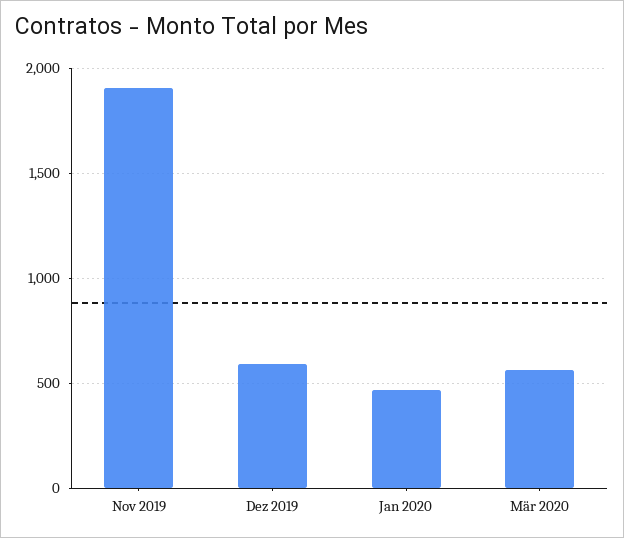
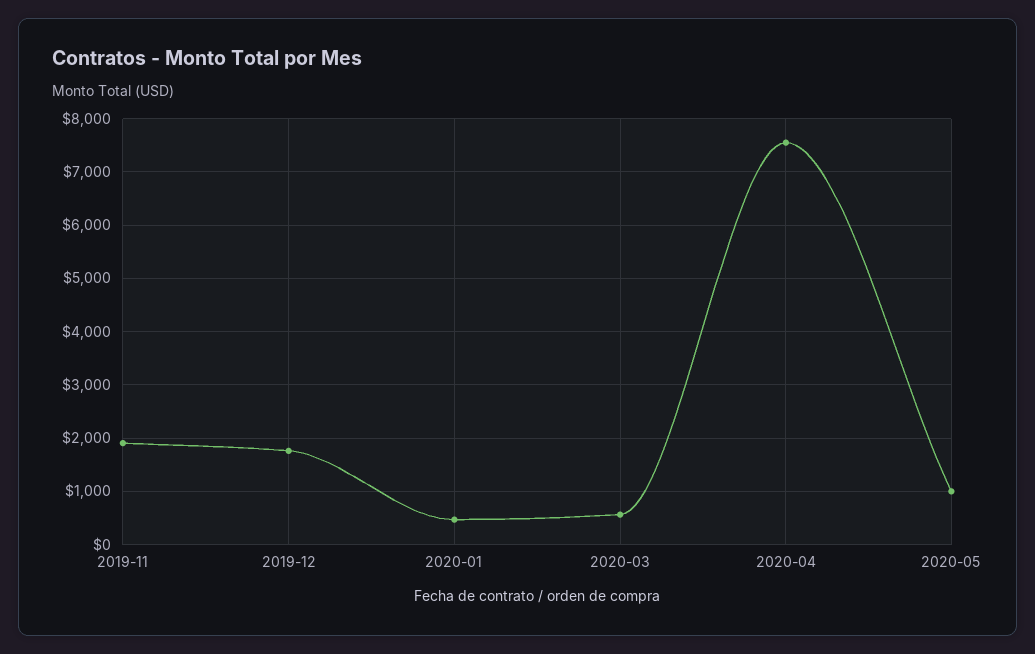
Dez 2019: 600 -> 1800
2020-04: none -> 7600
2020-05: none -> 1000

